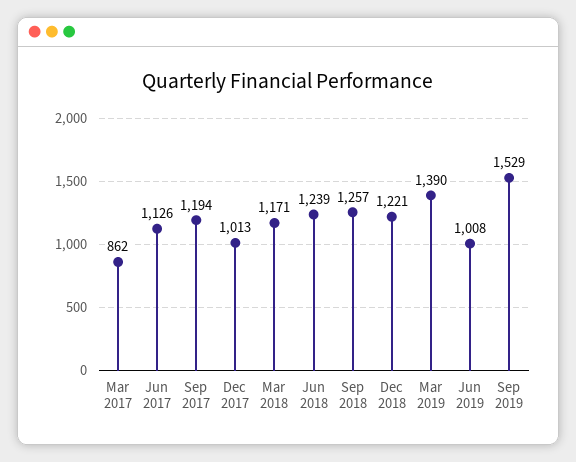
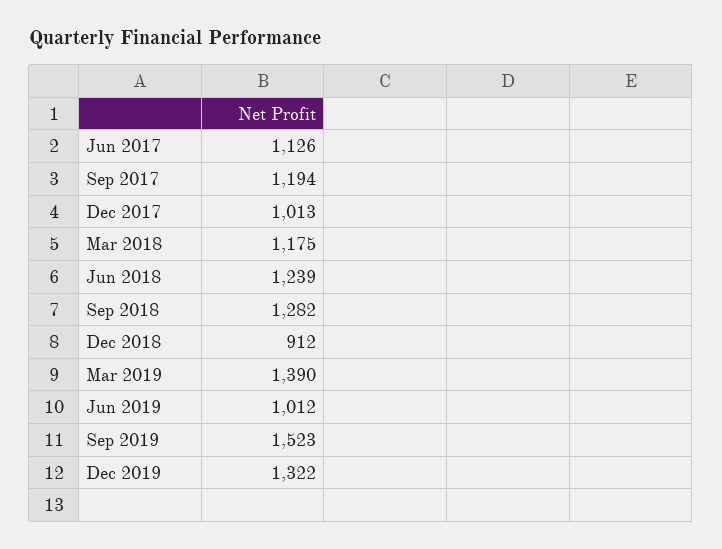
Mar 2017: 862 -> none
Mar 2018: 1171 -> 1175
Sep 2018: 1257 -> 1282
Dec 2018: 1221 -> 912
Jun 2019: 1008 -> 1012
Sep 2019: 1529 -> 1523
Dec 2019: none -> 1322

